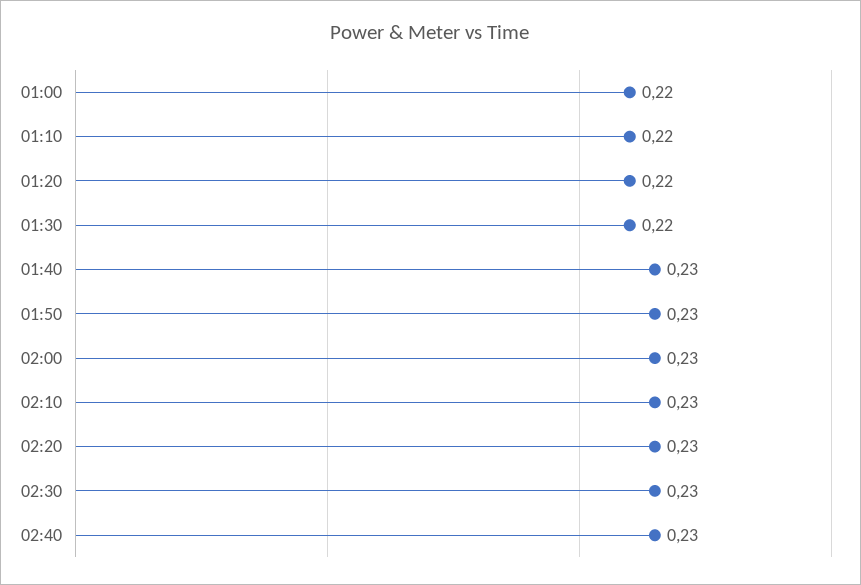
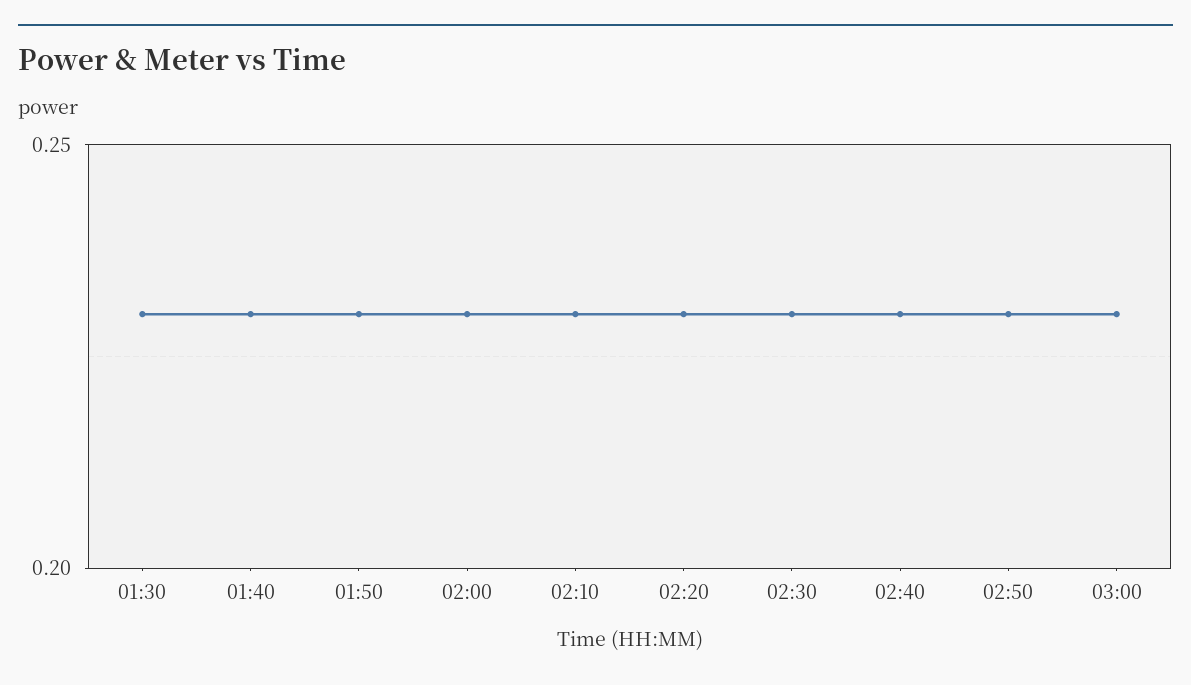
01:00: 0.22 -> none
01:10: 0.22 -> none
01:20: 0.22 -> none
01:30: 0.22 -> 0.23
02:50: none -> 0.23
03:00: none -> 0.23

